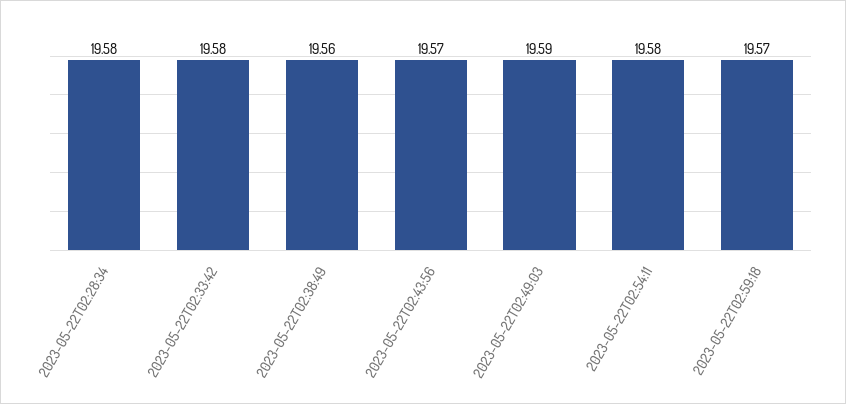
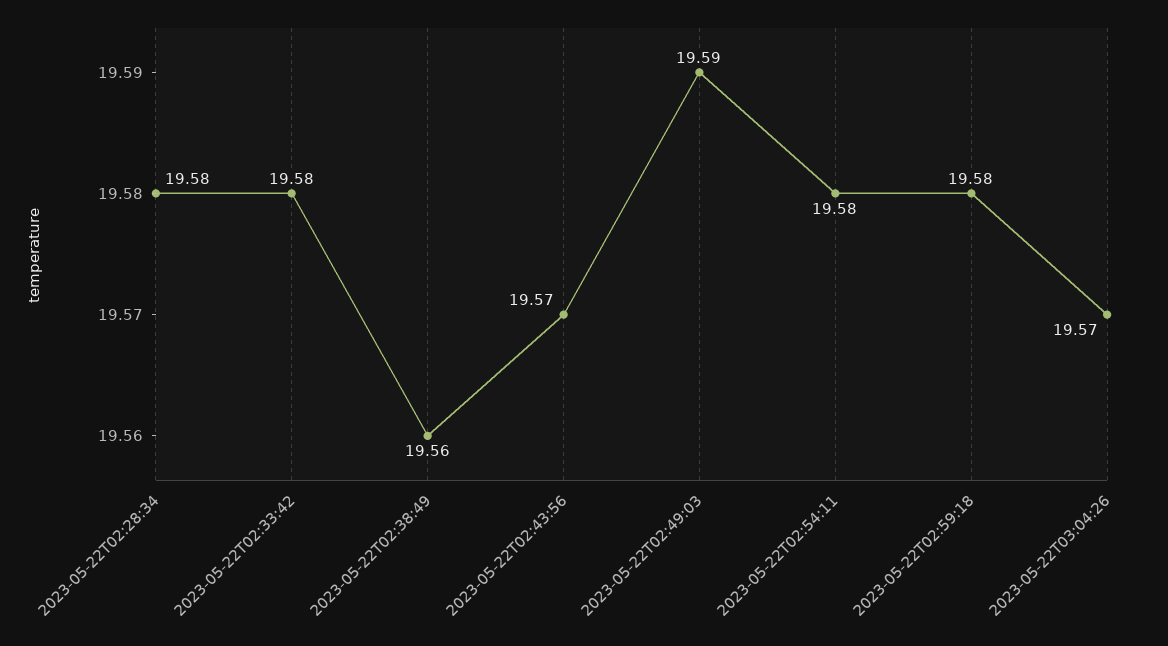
2023-05-22T02:59:18: 19.57 -> 19.58
2023-05-22T03:04:26: none -> 19.57

